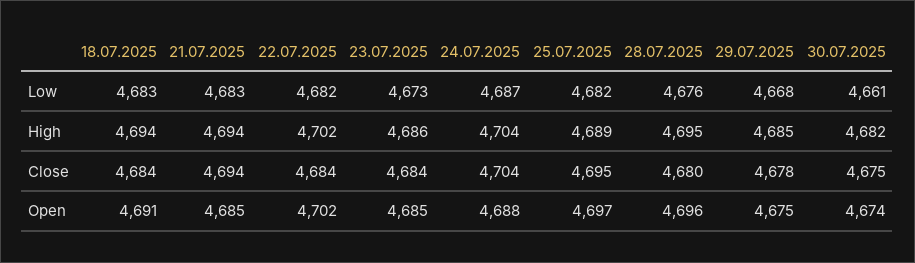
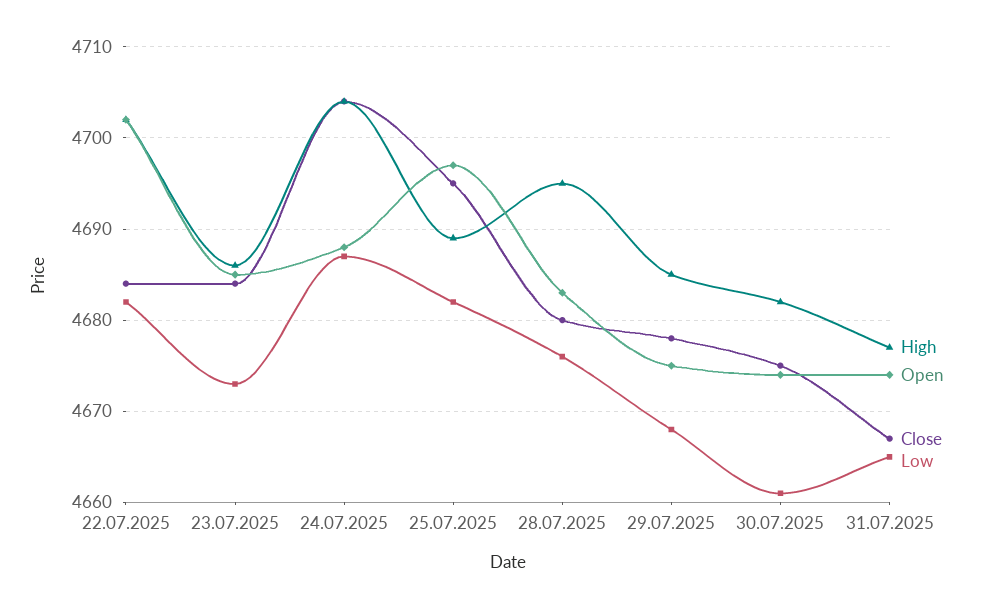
Low, 18.07.2025: 4683 -> none
Low, 21.07.2025: 4683 -> none
High, 18.07.2025: 4694 -> none
High, 21.07.2025: 4694 -> none
Close, 18.07.2025: 4684 -> none
Close, 21.07.2025: 4694 -> none
Open, 18.07.2025: 4691 -> none
Open, 21.07.2025: 4685 -> none
Open, 28.07.2025: 4696 -> 4683
High, 31.07.2025: none -> 4677
Open, 31.07.2025: none -> 4674
Close, 31.07.2025: none -> 4667
Low, 31.07.2025: none -> 4665

